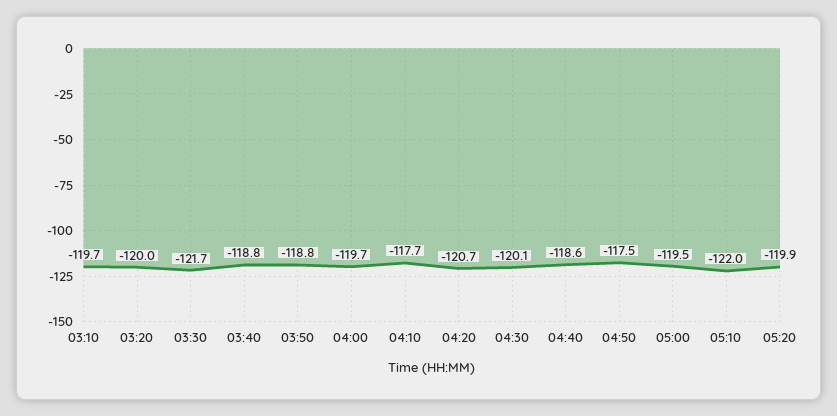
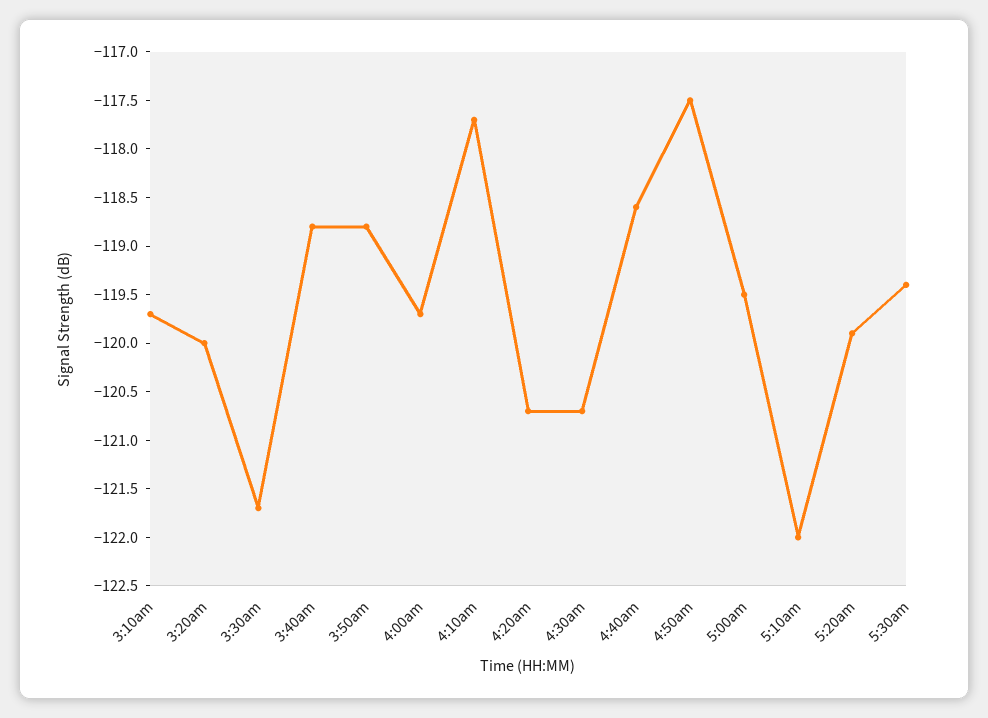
04:30: -120.1 -> -120.7
5:30am: none -> -119.4

